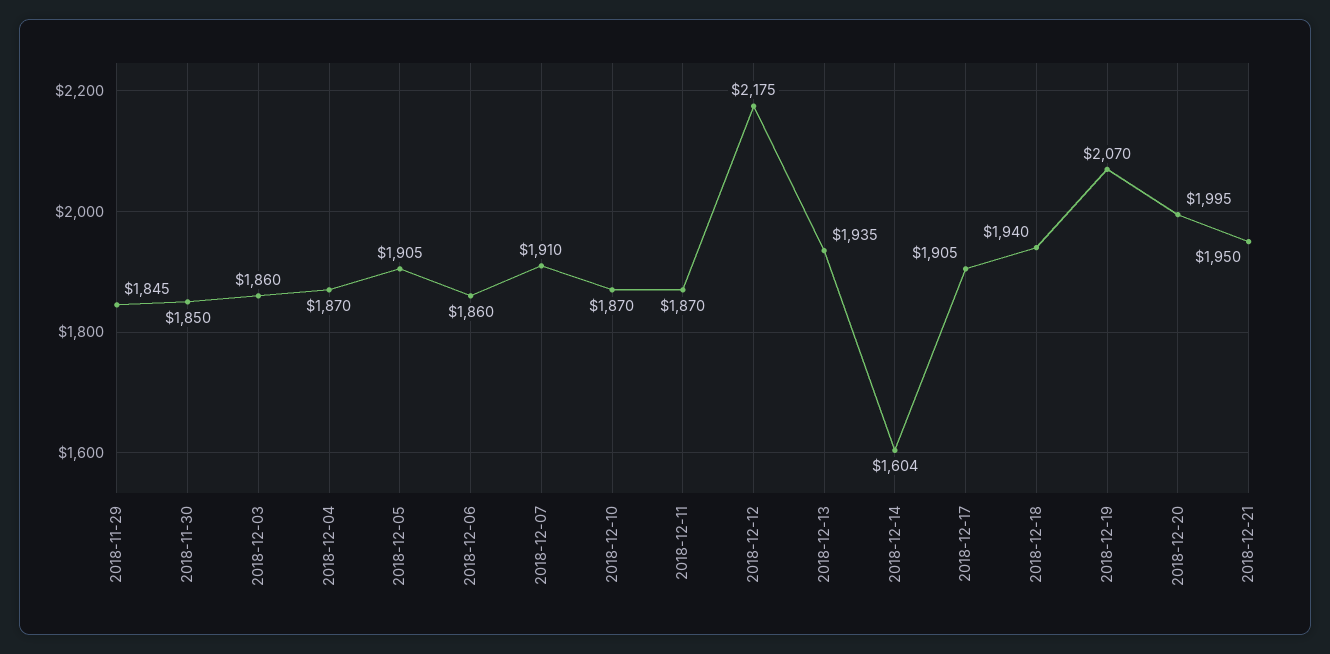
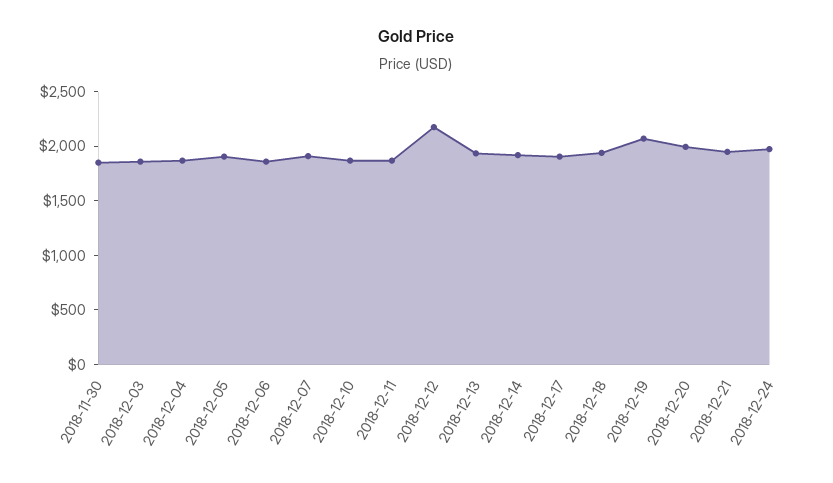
2018-11-29: 1845 -> none
2018-12-14: 1604 -> 1900
2018-12-24: none -> 2000

